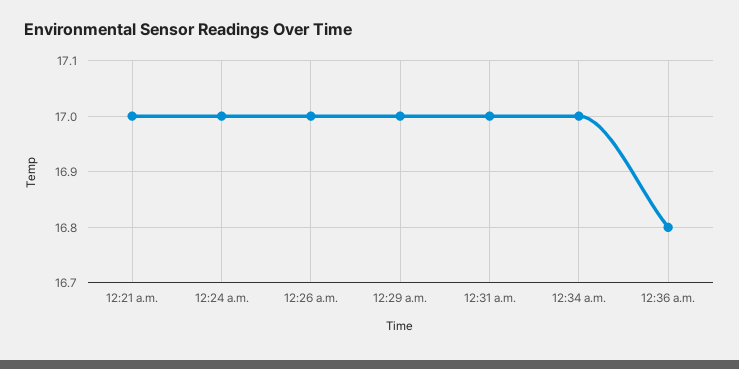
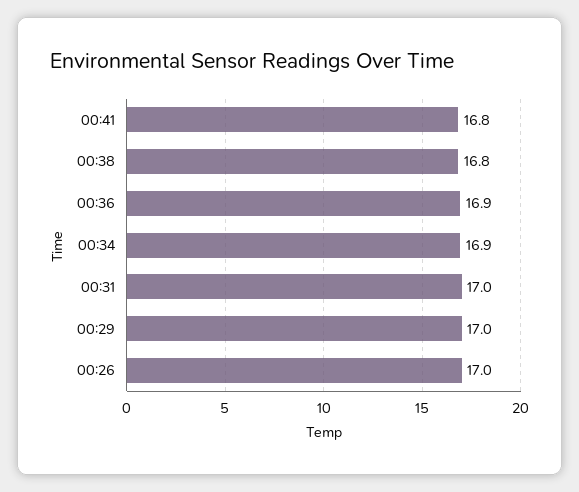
12:21 a.m.: 17 -> none
12:24 a.m.: 17 -> none
12:34 a.m.: 17 -> 16.9
12:36 a.m.: 16.8 -> 16.9
00:41: none -> 16.8
00:38: none -> 16.8

